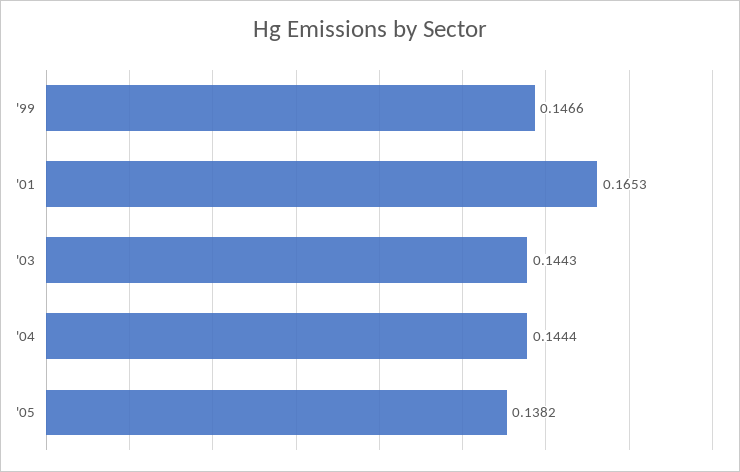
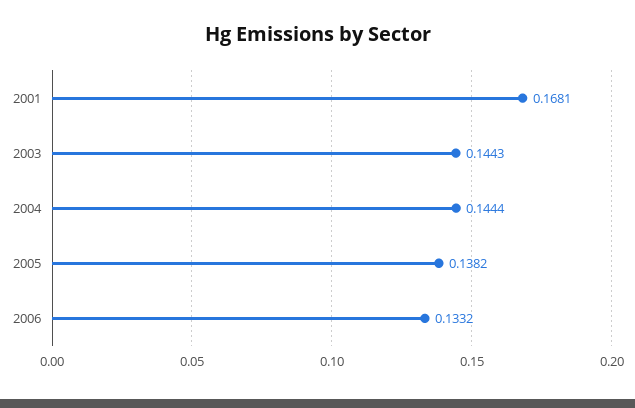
'99: 0.1466 -> none
'01: 0.1653 -> 0.1681
2006: none -> 0.1332

